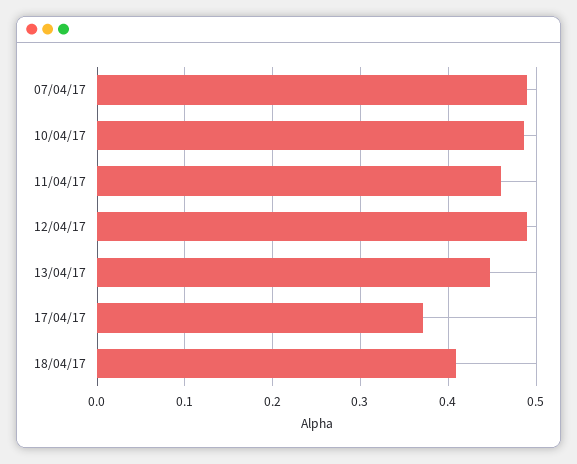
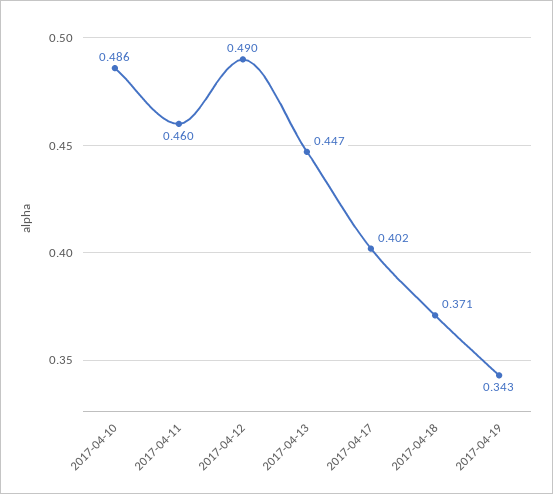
07/04/17: 0.49 -> none
17/04/17: 0.37 -> 0.402
18/04/17: 0.41 -> 0.371
2017-04-19: none -> 0.343

